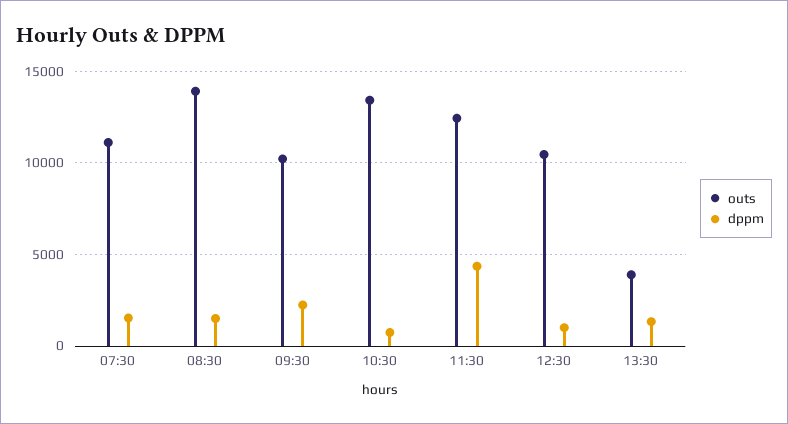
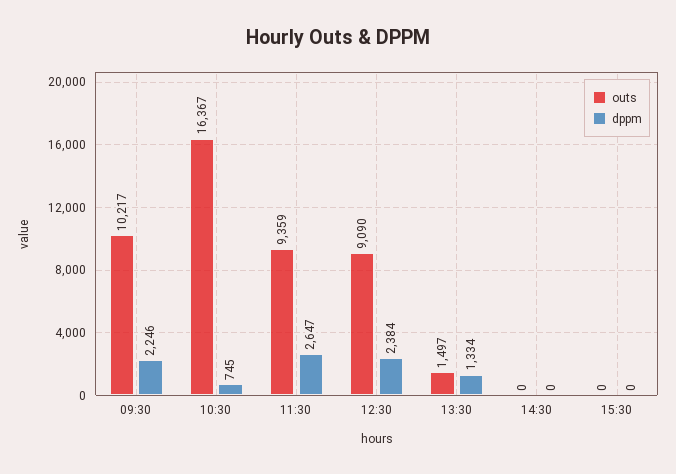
outs, 07:30: 11000 -> none
dppm, 07:30: 1500 -> none
outs, 08:30: 14000 -> none
dppm, 08:30: 1500 -> none
outs, 10:30: 13500 -> 16367
outs, 11:30: 12500 -> 9359
dppm, 11:30: 4500 -> 2647
outs, 12:30: 10500 -> 9090
dppm, 12:30: 1000 -> 2384
outs, 13:30: 4000 -> 1497
outs, 14:30: none -> 0
dppm, 14:30: none -> 0
outs, 15:30: none -> 0
dppm, 15:30: none -> 0

